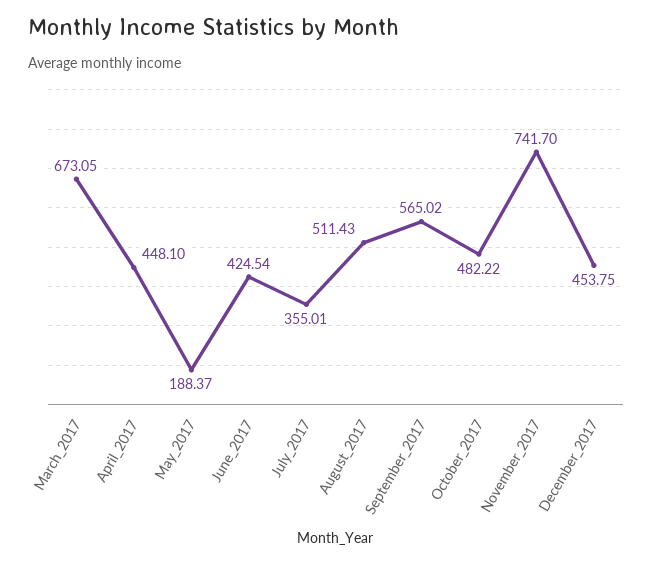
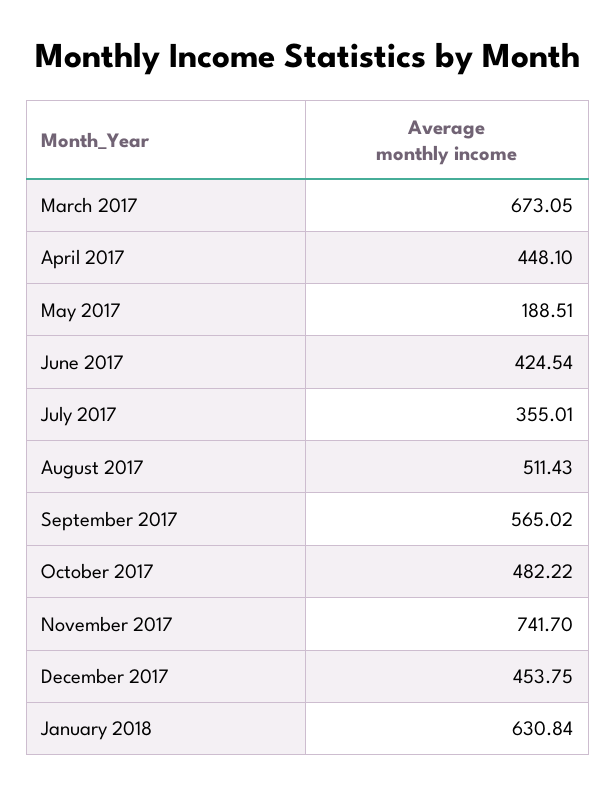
May_2017: 188.37 -> 188.51
January 2018: none -> 630.84

